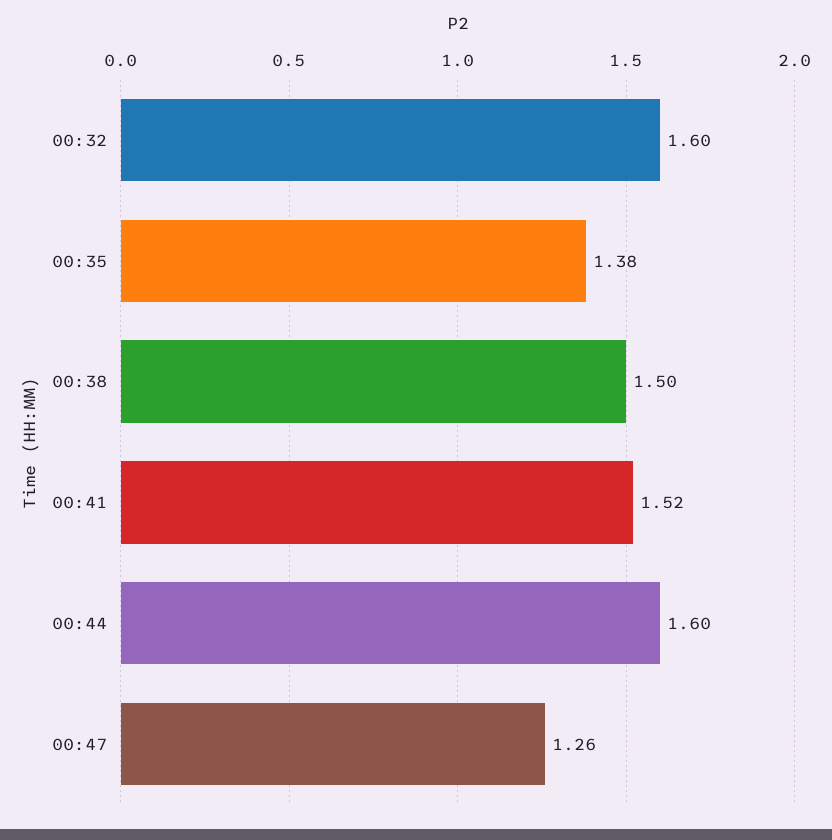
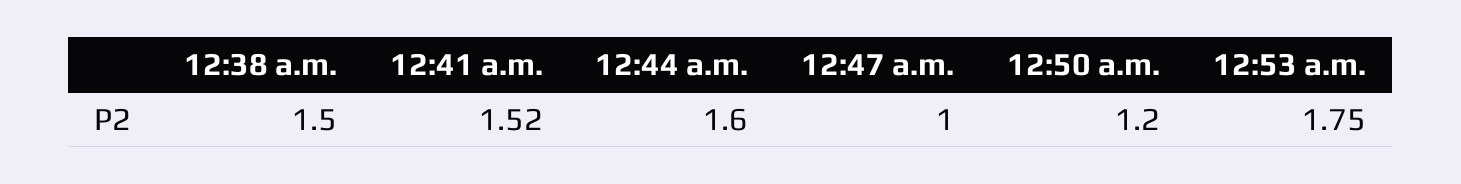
00:32: 1.6 -> none
00:35: 1.38 -> none
00:47: 1.26 -> 1
12:50 a.m.: none -> 1.2
12:53 a.m.: none -> 1.75

